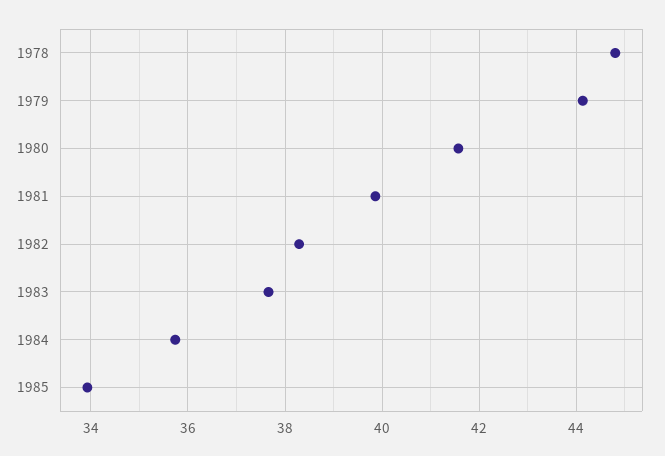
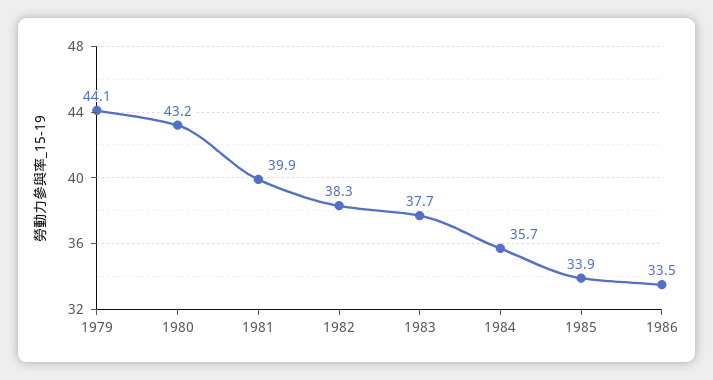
1978: 44.8 -> none
1980: 41.6 -> 43.2
1986: none -> 33.5

